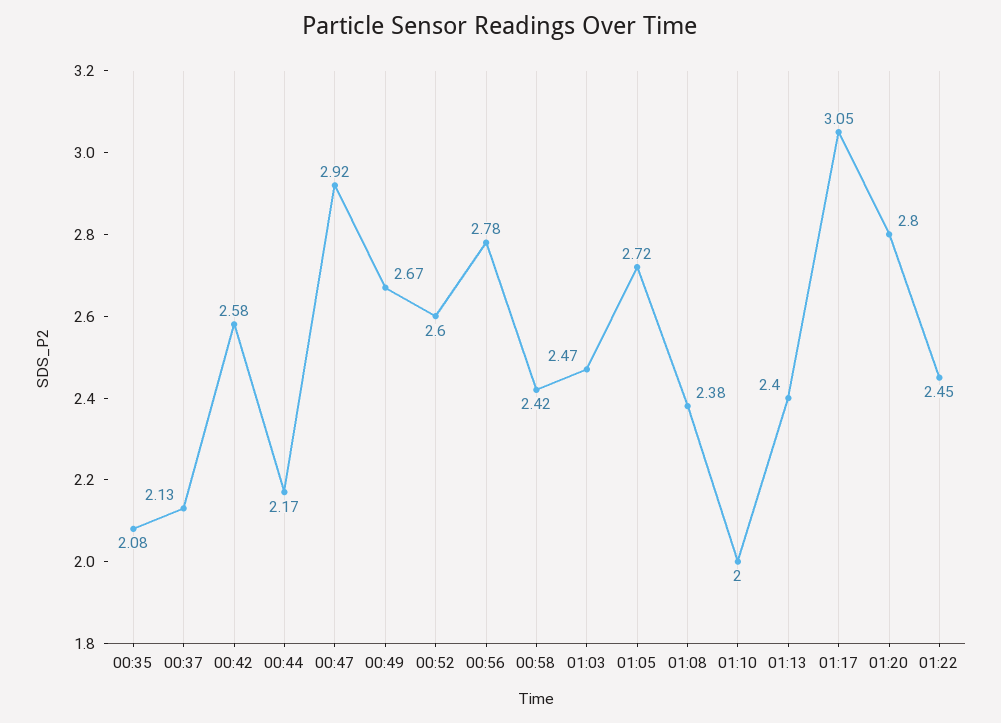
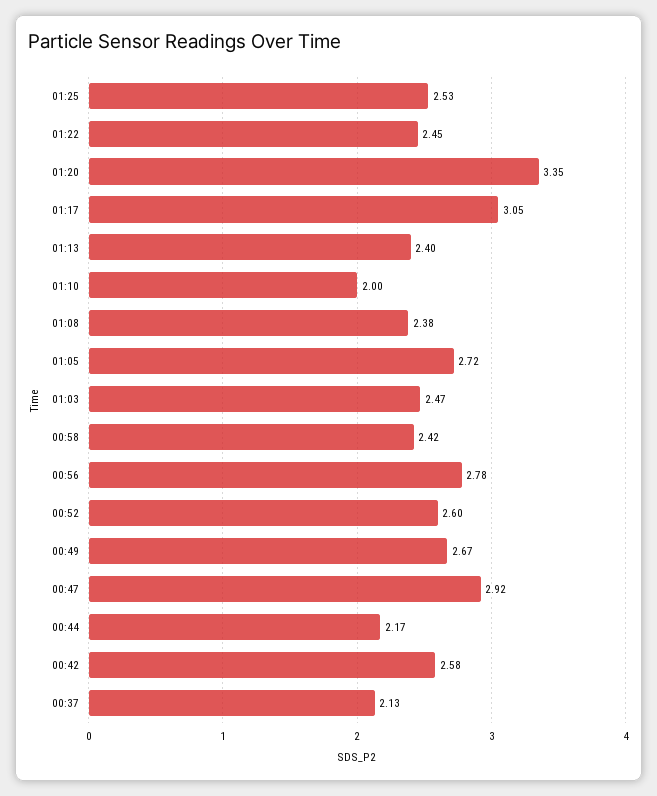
00:35: 2.08 -> none
01:20: 2.8 -> 3.35
01:25: none -> 2.53

